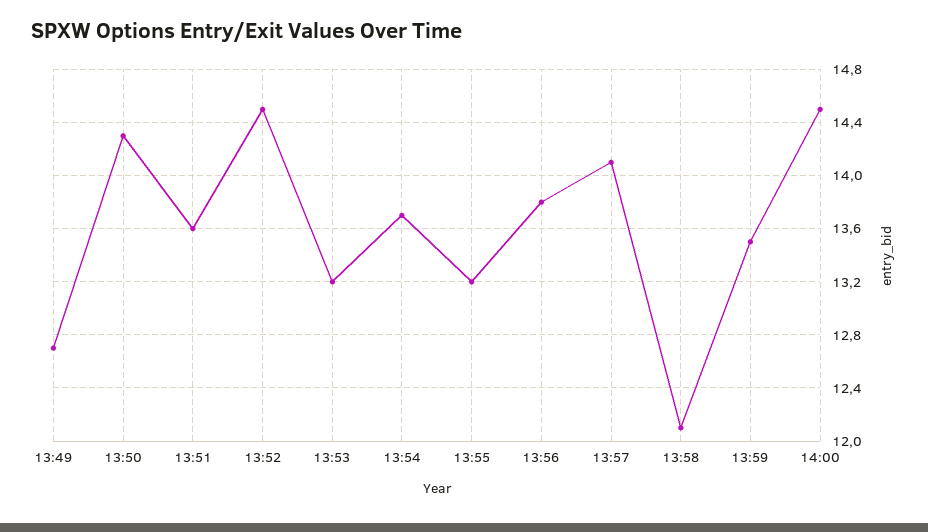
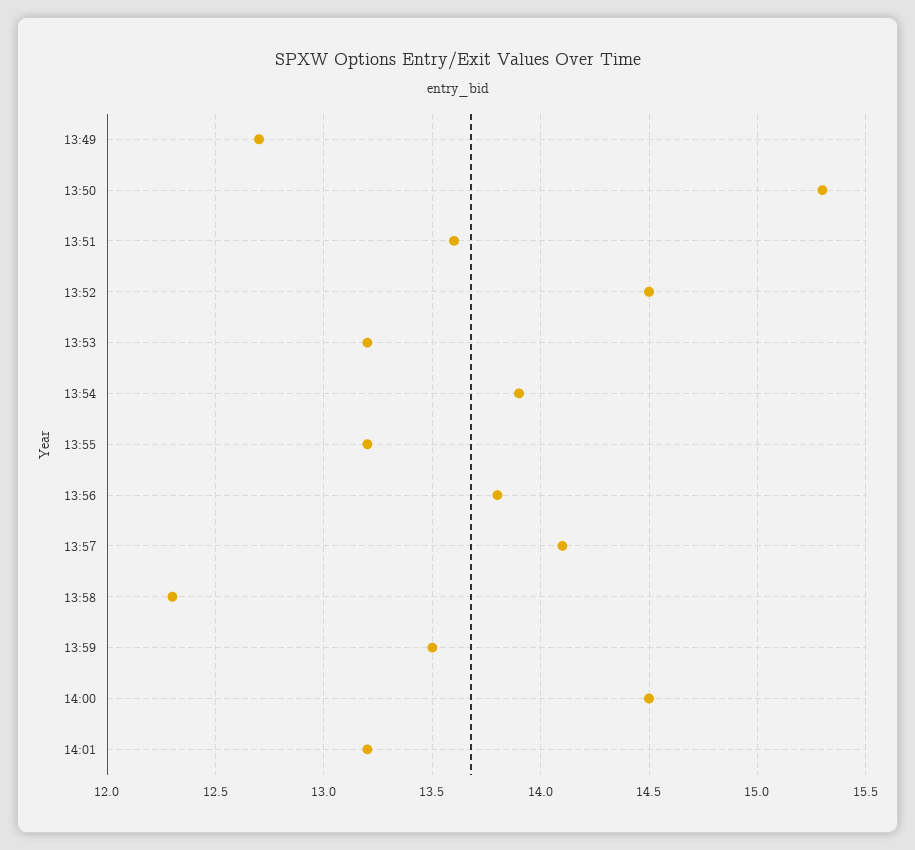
13:50: 14.3 -> 15.3
13:54: 13.7 -> 13.9
13:58: 12.1 -> 12.3
14:01: none -> 13.2

